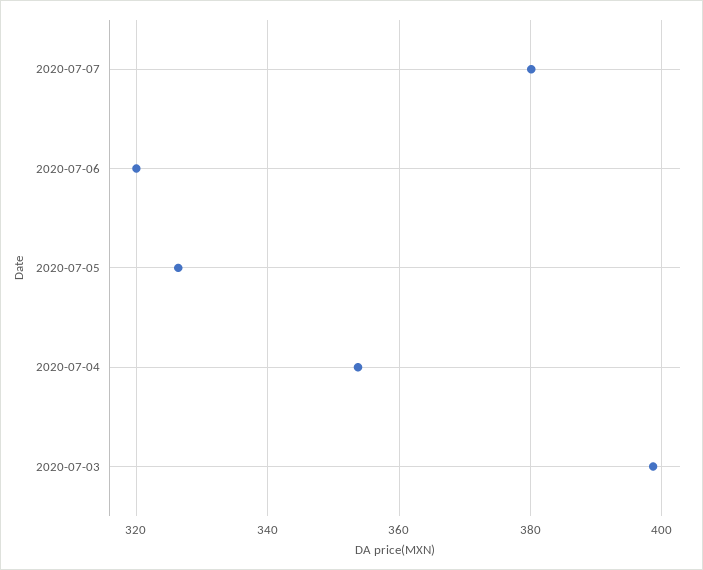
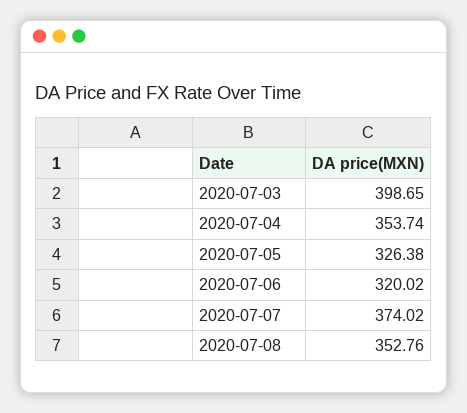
2020-07-07: 380 -> 374.02
2020-07-08: none -> 352.76

